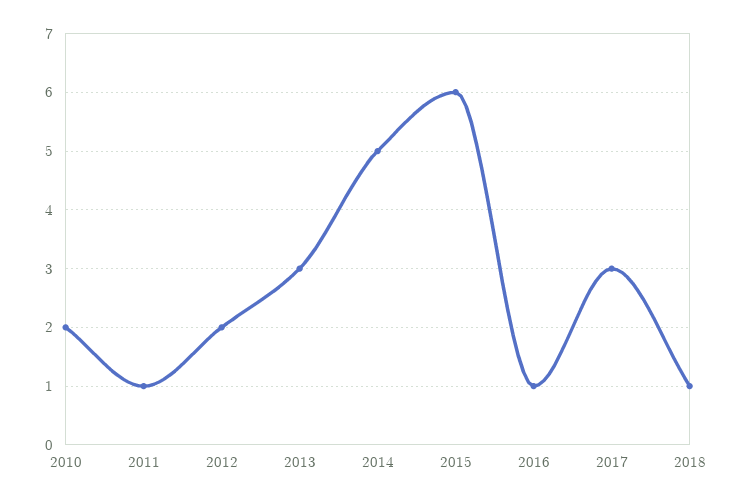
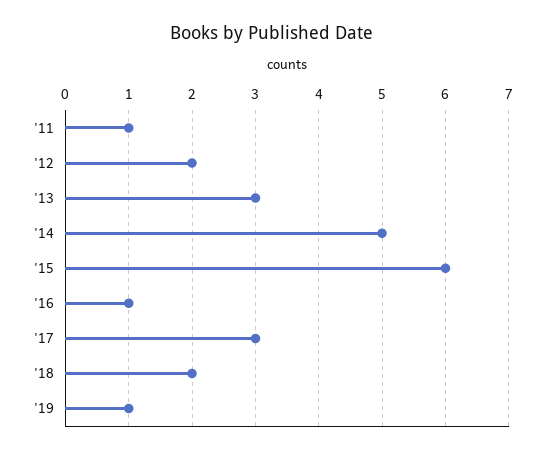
2010: 2 -> none
2018: 1 -> 2
'19: none -> 1

